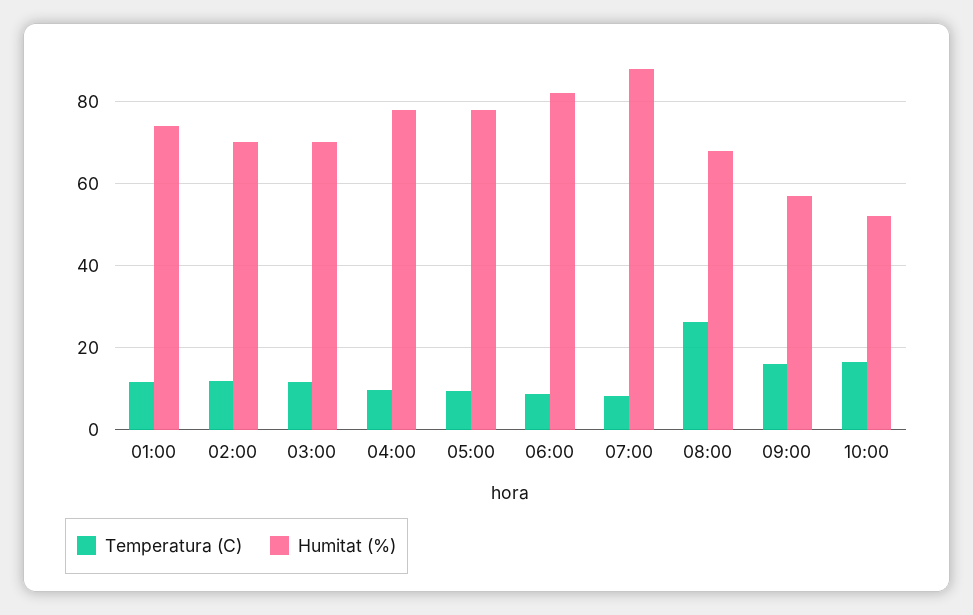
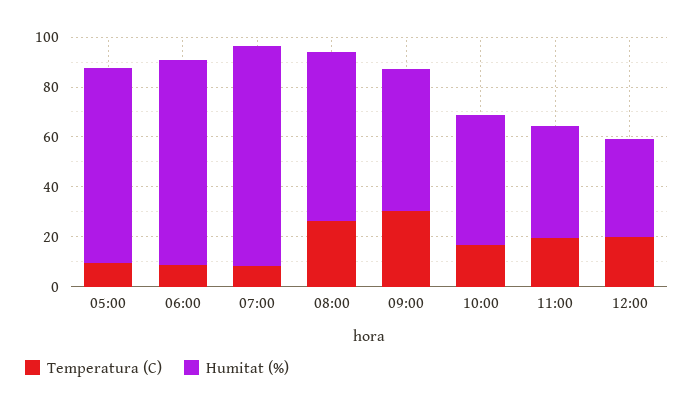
Temperatura (C), 01:00: 12 -> none
Humitat (%), 01:00: 74 -> none
Temperatura (C), 02:00: 12 -> none
Humitat (%), 02:00: 70 -> none
Temperatura (C), 03:00: 12 -> none
Humitat (%), 03:00: 70 -> none
Temperatura (C), 04:00: 10 -> none
Humitat (%), 04:00: 78 -> none
Temperatura (C), 09:00: 16 -> 30
Temperatura (C), 11:00: none -> 20
Humitat (%), 11:00: none -> 45
Temperatura (C), 12:00: none -> 20
Humitat (%), 12:00: none -> 40

